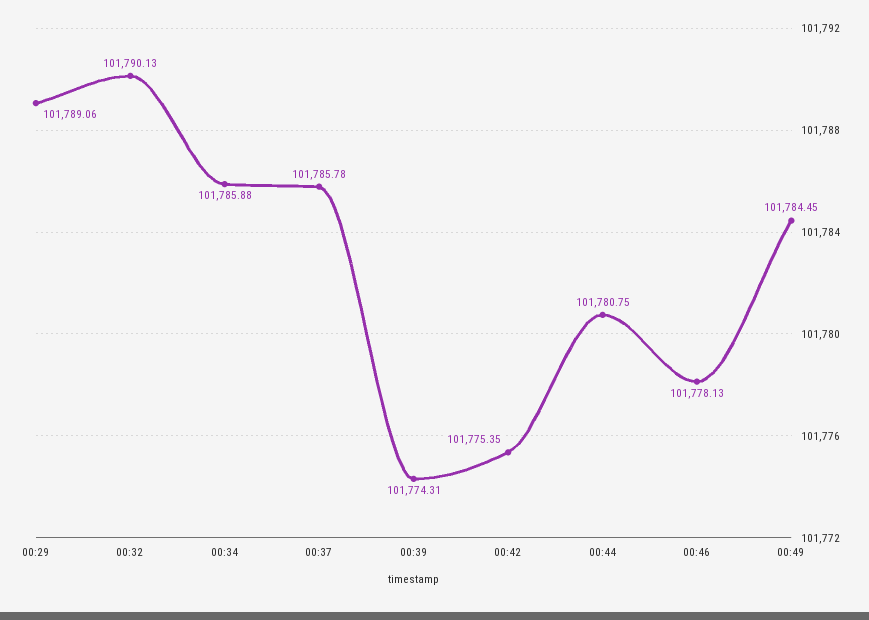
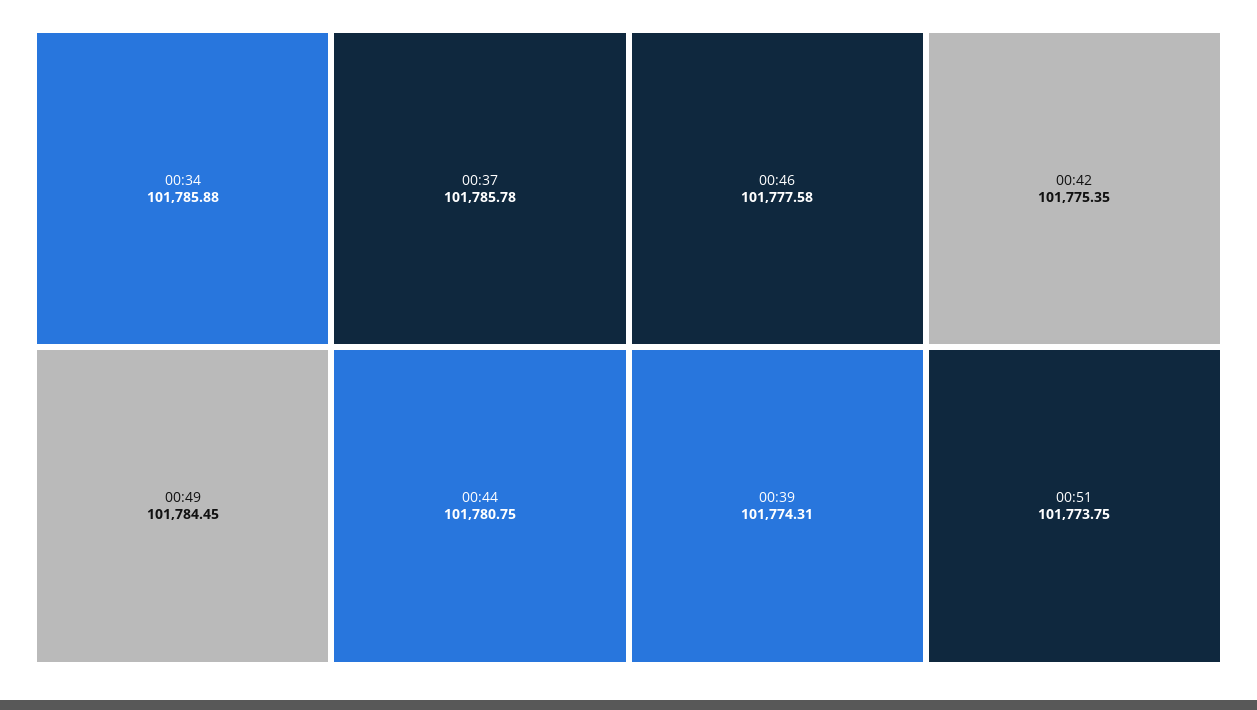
00:29: 101789.06 -> none
00:32: 101790.13 -> none
00:46: 101778.13 -> 101777.58
00:51: none -> 101773.75

